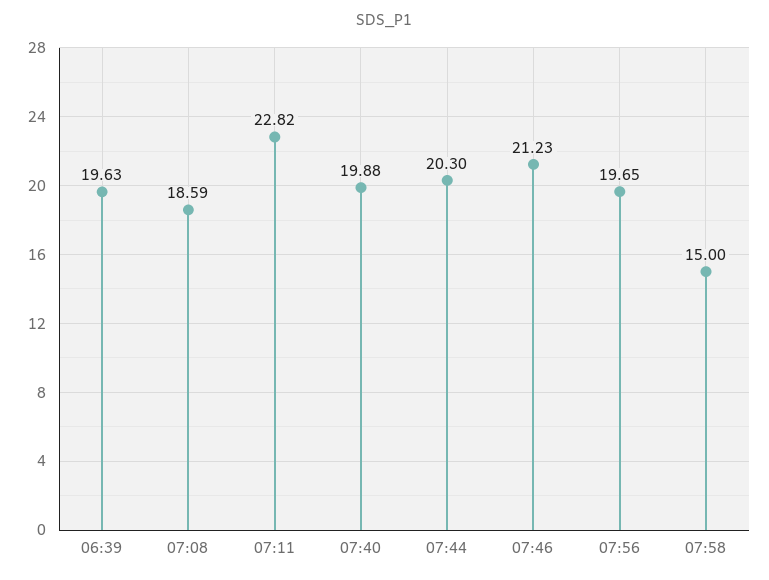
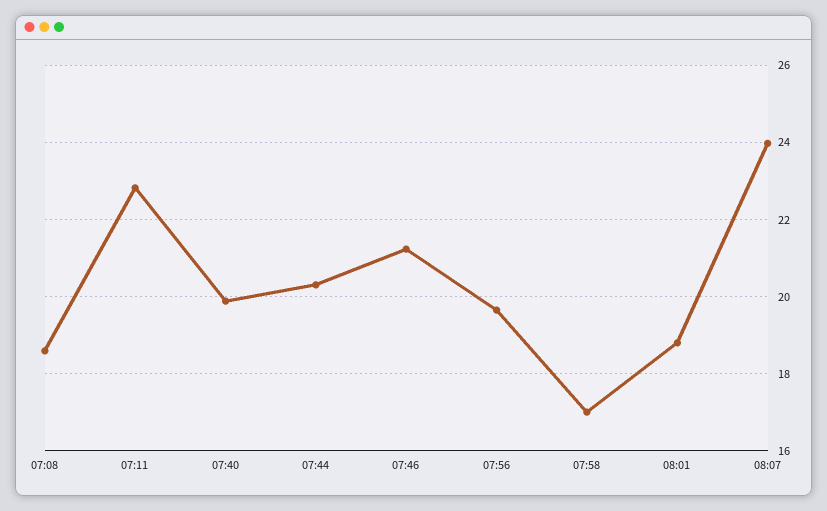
06:39: 19.63 -> none
07:58: 15 -> 17
08:01: none -> 18.8
08:07: none -> 24

